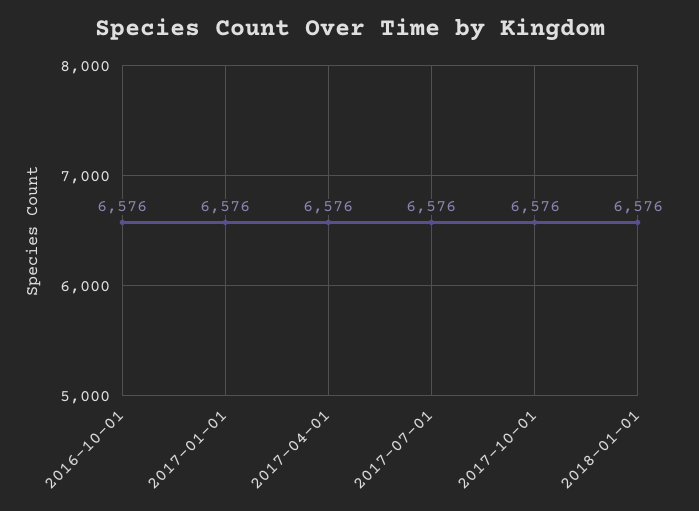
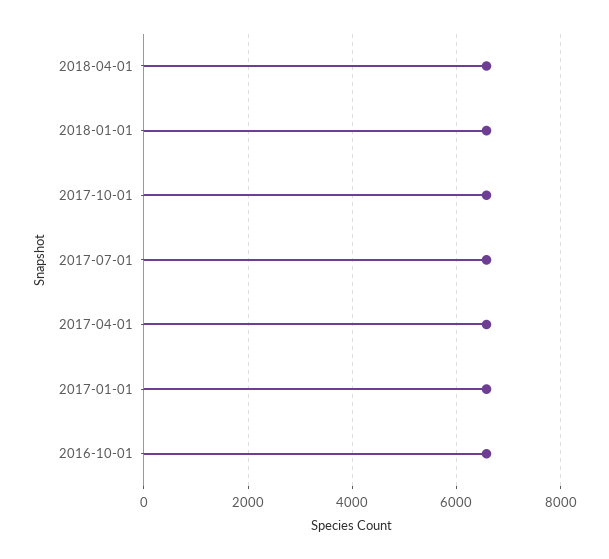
2018-04-01: none -> 6600

